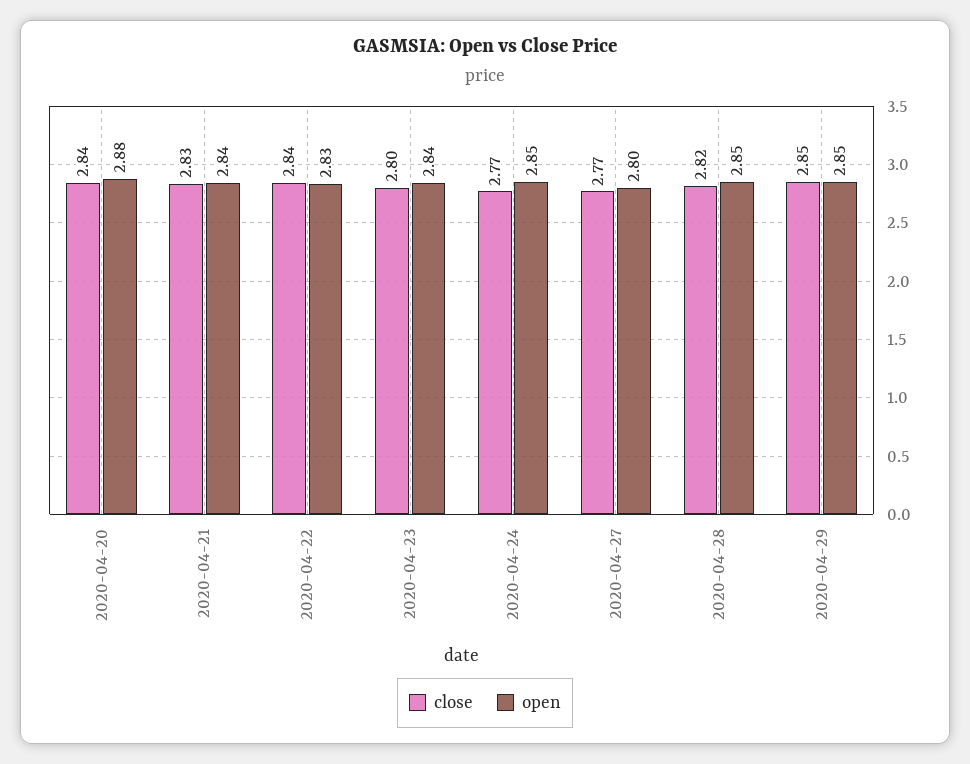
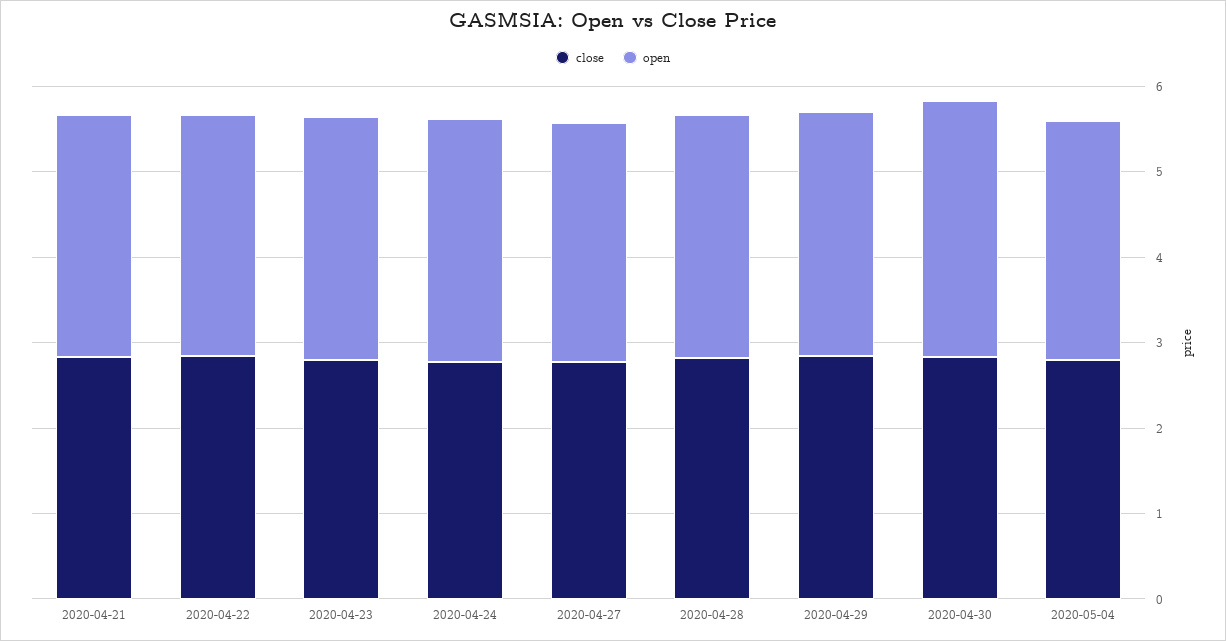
close, 2020-04-20: 2.84 -> none
open, 2020-04-20: 2.88 -> none
close, 2020-04-30: none -> 2.8
open, 2020-04-30: none -> 3
close, 2020-05-04: none -> 2.8
open, 2020-05-04: none -> 2.8

